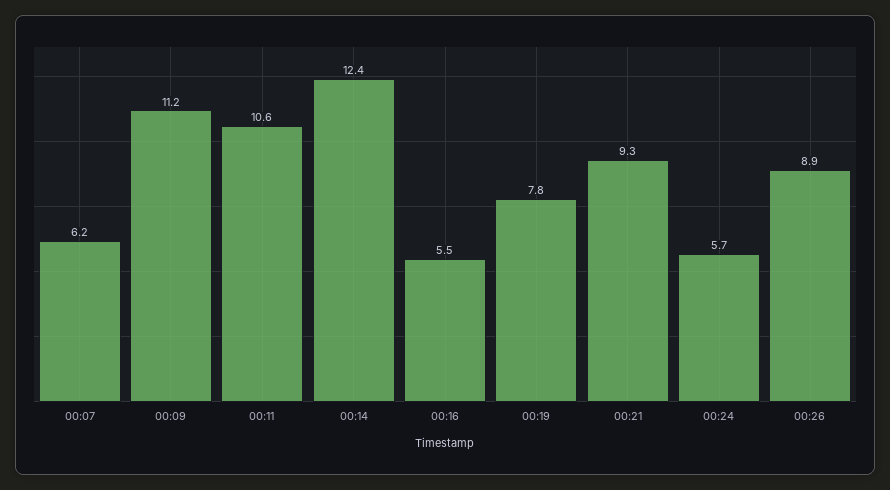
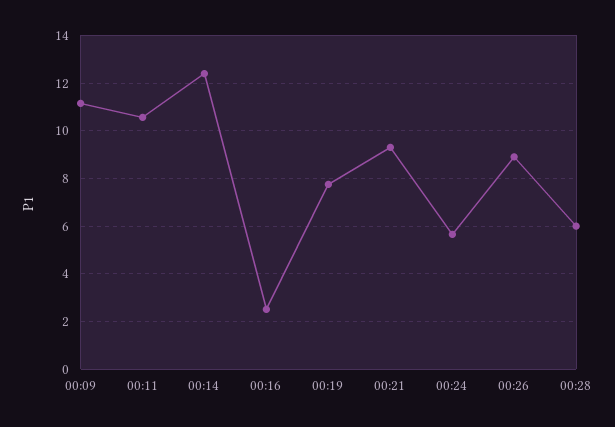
00:07: 6.2 -> none
00:16: 5.5 -> 2.5
00:28: none -> 6

